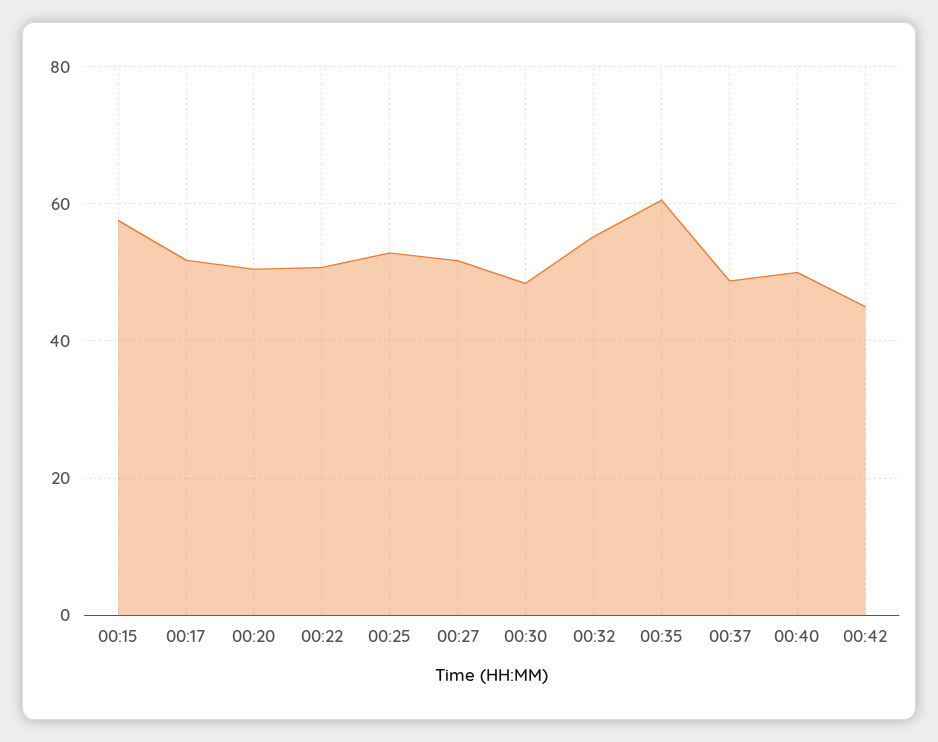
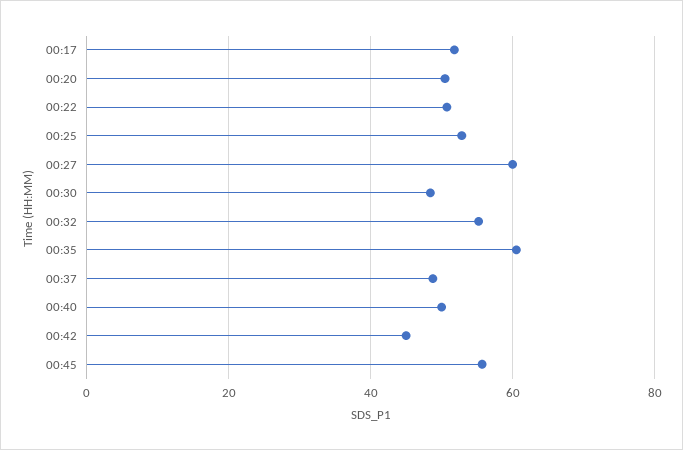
00:15: 58 -> none
00:27: 52 -> 60
00:45: none -> 56

